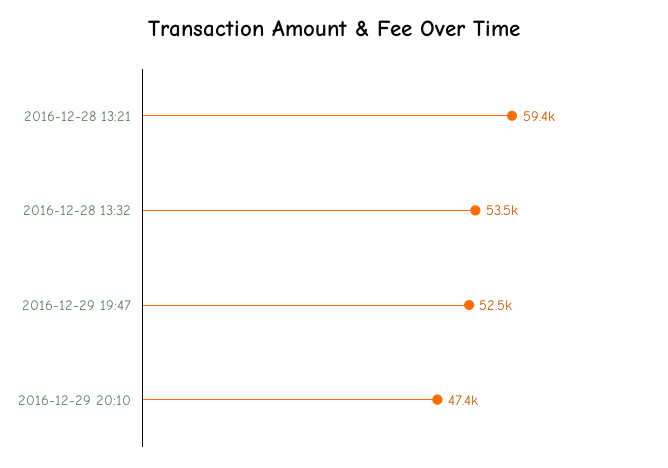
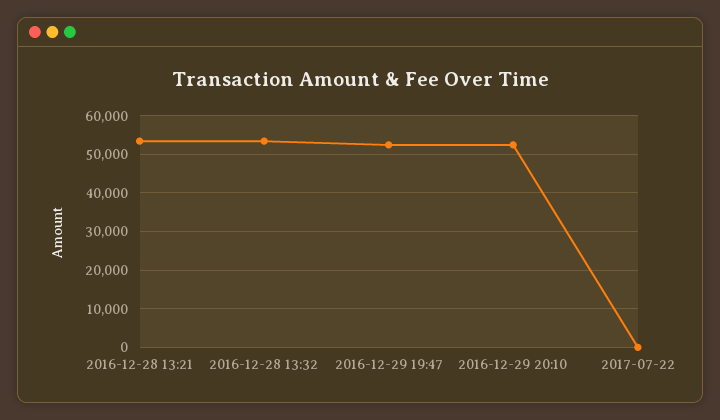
2016-12-28 13:21: 59400 -> 54000
2016-12-29 20:10: 47400 -> 52000
2017-07-22: none -> 0

